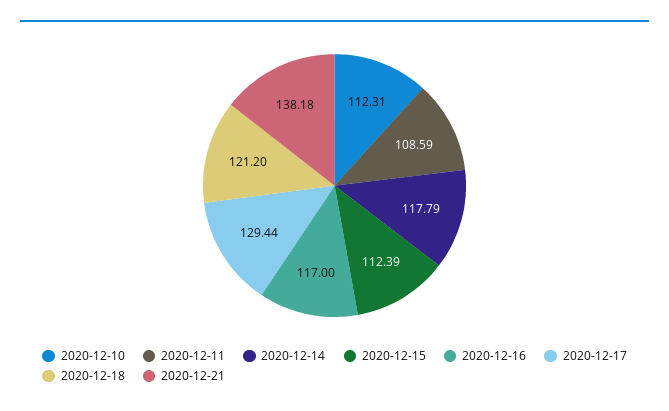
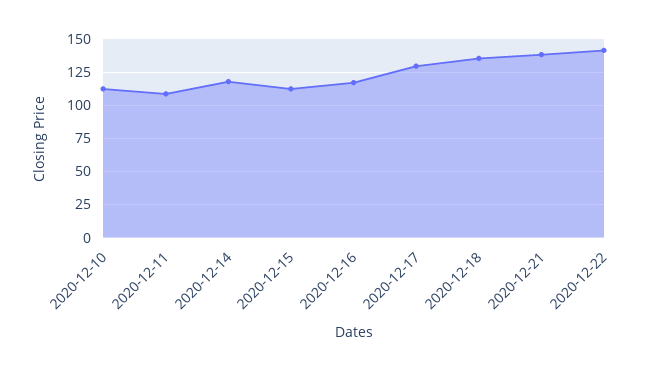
2020-12-18: 121.2 -> 135
2020-12-22: none -> 140

